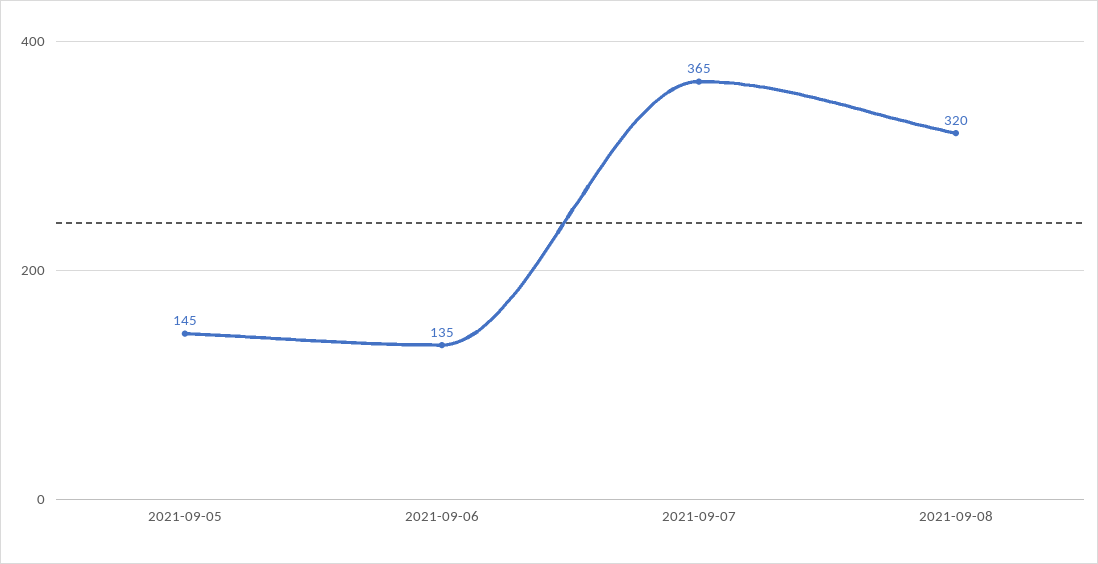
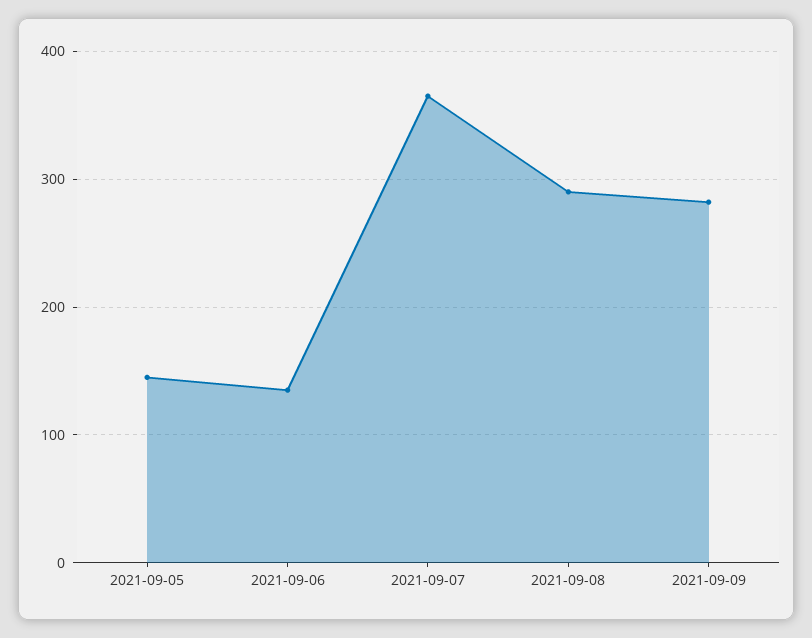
2021-09-08: 320 -> 290
2021-09-09: none -> 280

